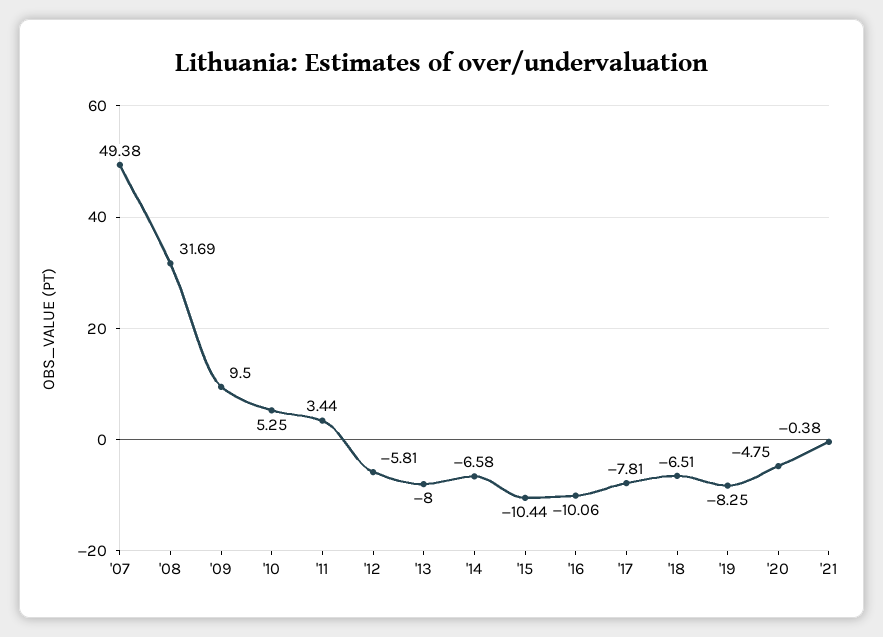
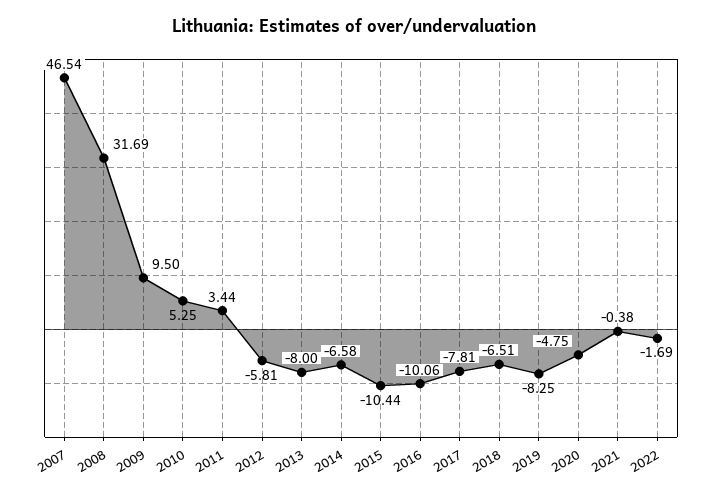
'07: 49.38 -> 46.54
2022: none -> -1.69

